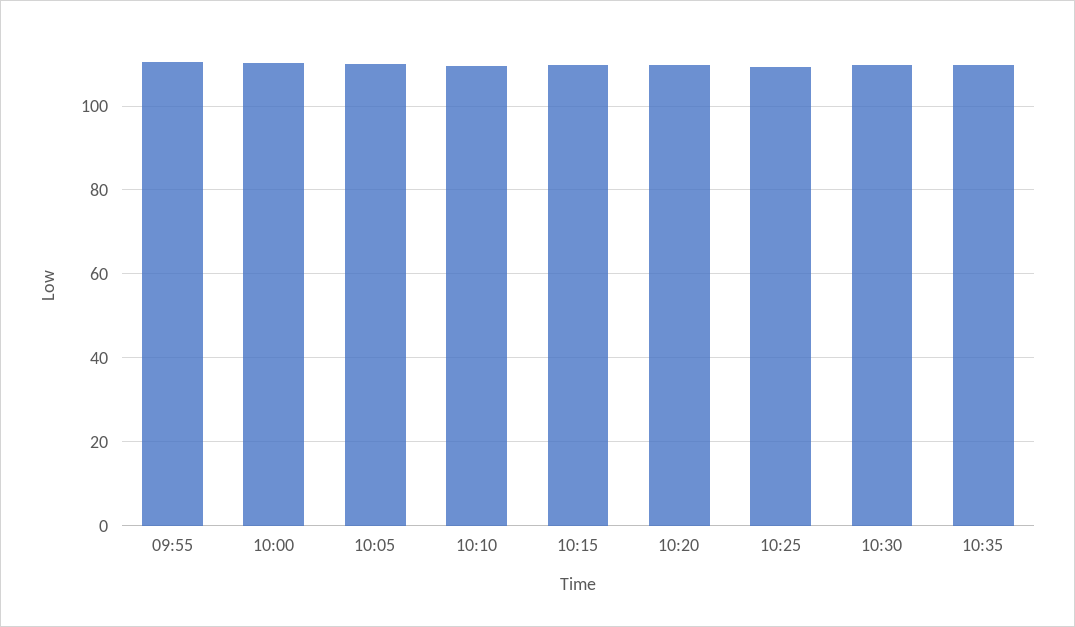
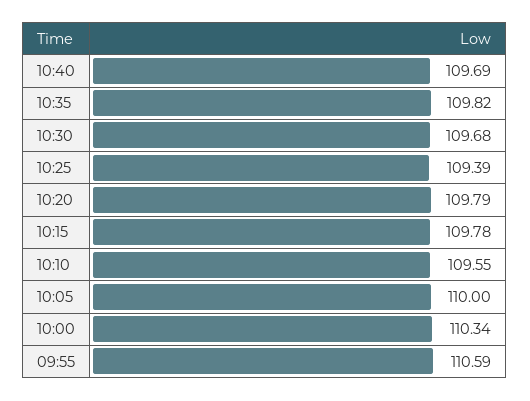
10:40: none -> 109.69

